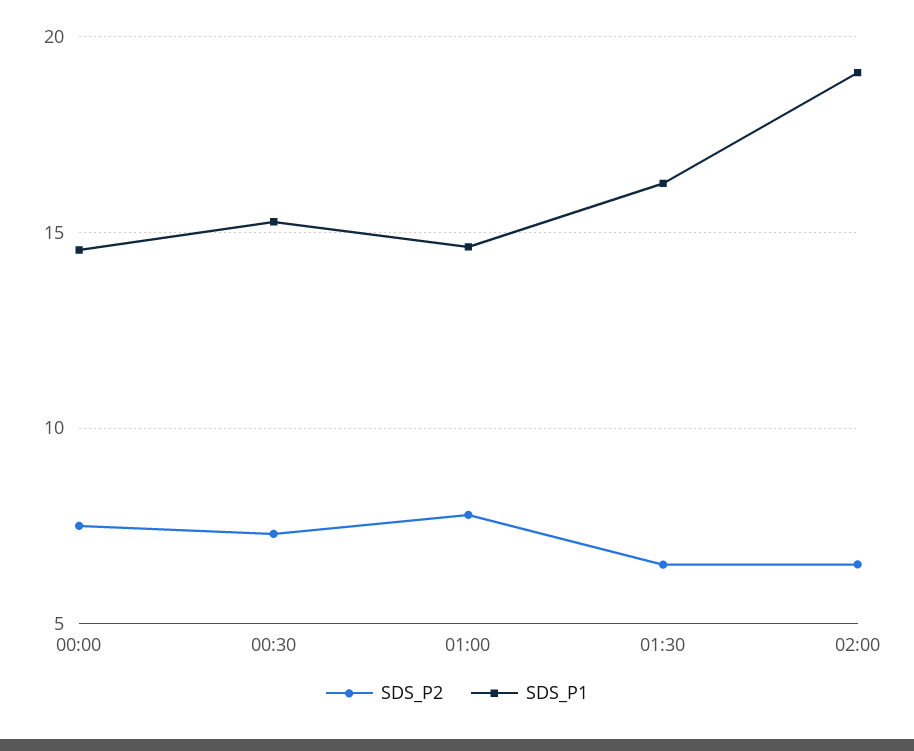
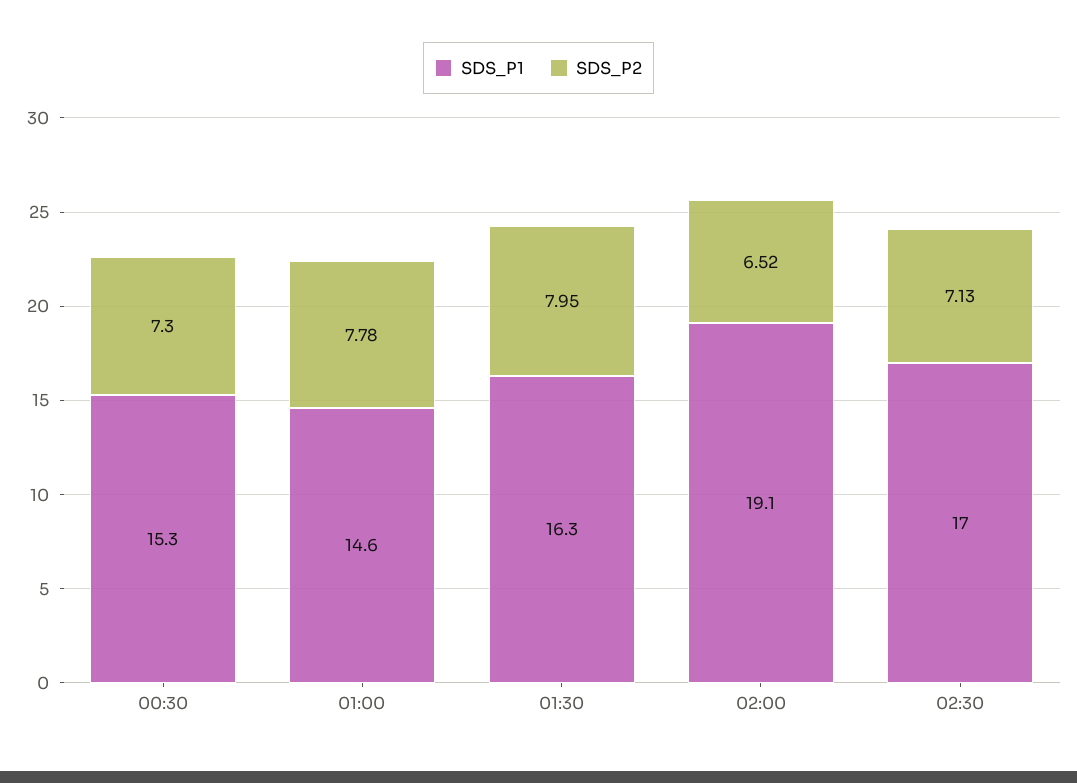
SDS_P2, 00:00: 7.5 -> none
SDS_P1, 00:00: 14.5 -> none
SDS_P2, 01:30: 6.5 -> 7.95
SDS_P1, 02:30: none -> 17
SDS_P2, 02:30: none -> 7.13

